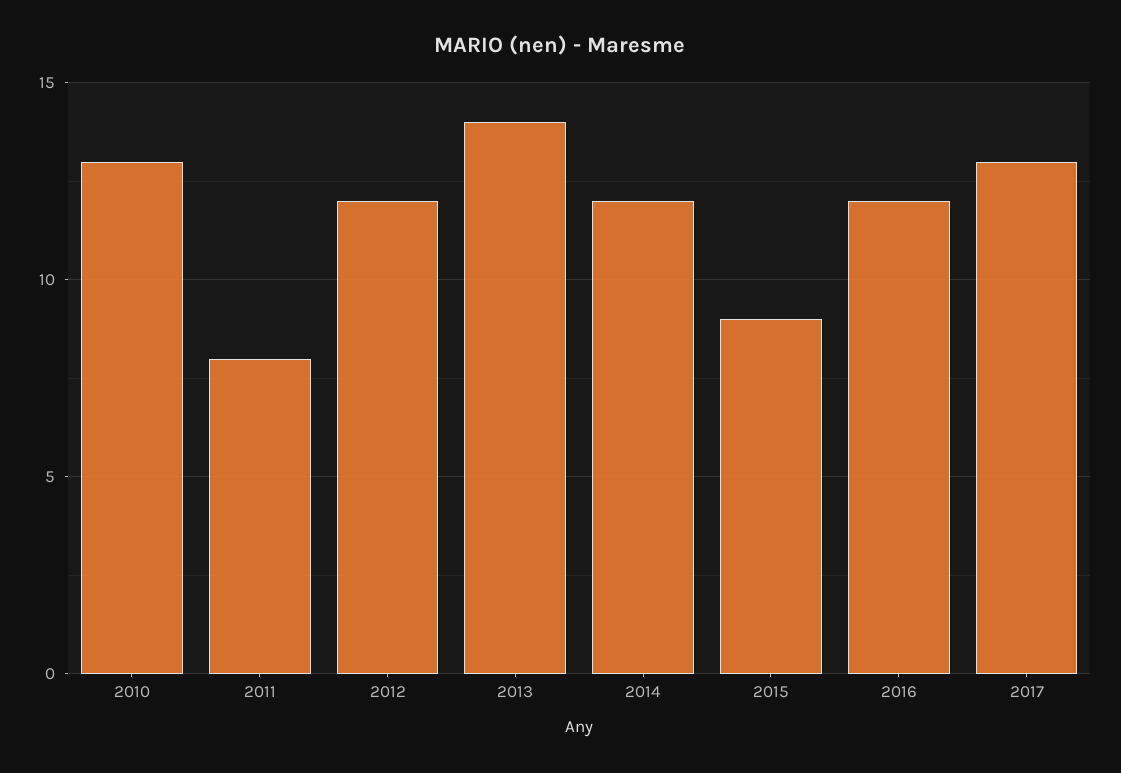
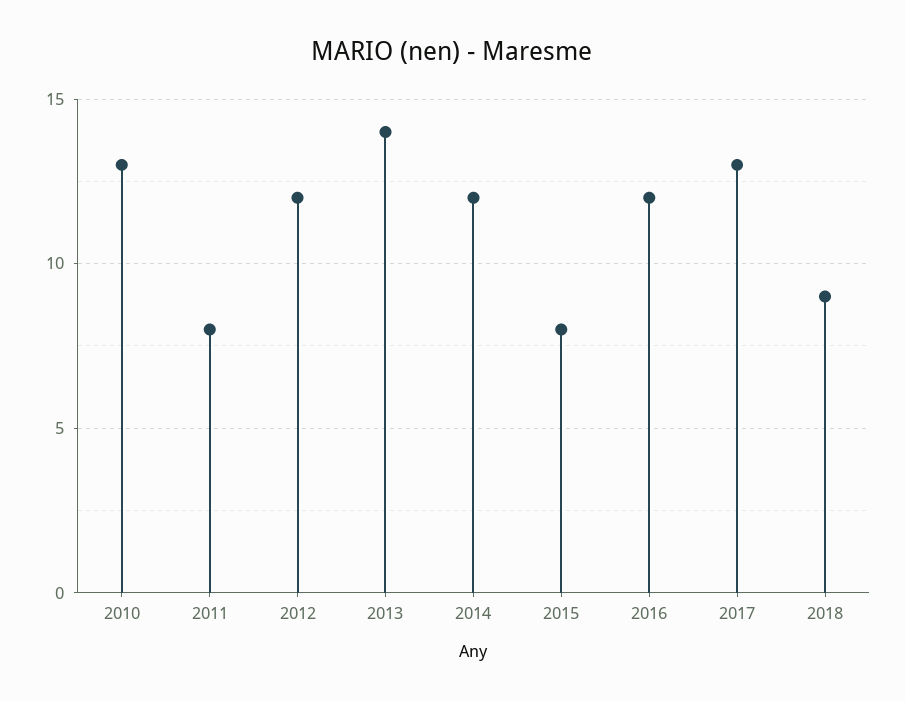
2015: 9 -> 8
2018: none -> 9

